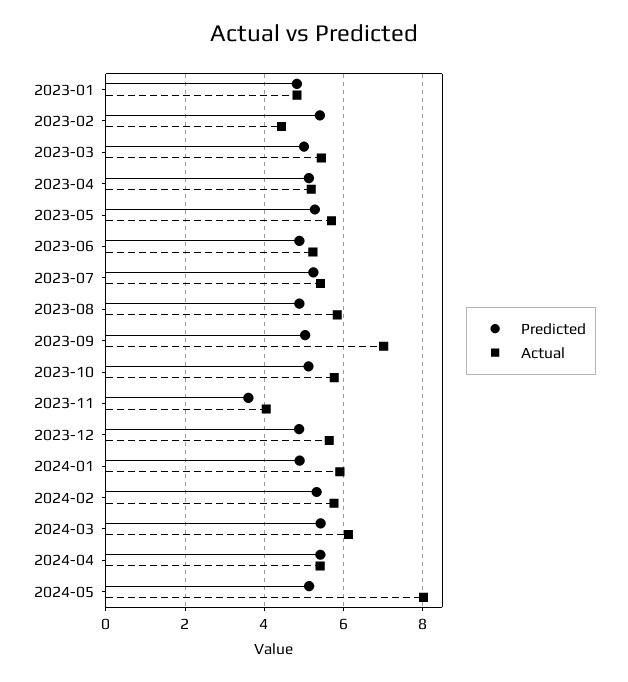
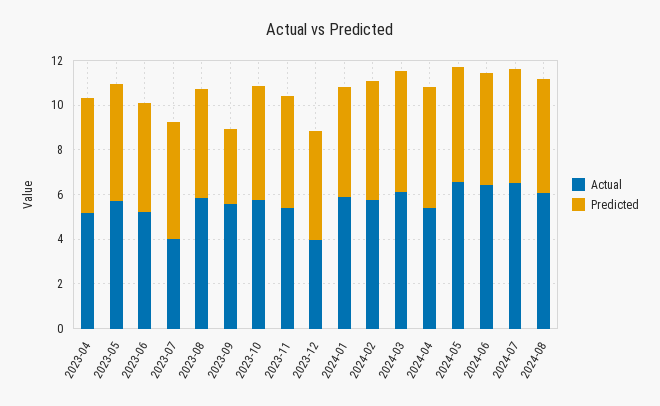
Predicted, 2023-01: 4.8 -> none
Actual, 2023-01: 4.8 -> none
Predicted, 2023-02: 5.4 -> none
Actual, 2023-02: 4.4 -> none
Predicted, 2023-03: 5 -> none
Actual, 2023-03: 5.4 -> none
Actual, 2023-07: 5.4 -> 4
Predicted, 2023-09: 5 -> 3.5
Actual, 2023-09: 7 -> 5.5
Predicted, 2023-11: 3.6 -> 5
Actual, 2023-11: 4 -> 5.5
Actual, 2023-12: 5.6 -> 4
Actual, 2024-05: 8 -> 6.5
Actual, 2024-06: none -> 6.5
Predicted, 2024-06: none -> 5
Actual, 2024-07: none -> 6.5
Predicted, 2024-07: none -> 5
Actual, 2024-08: none -> 6
Predicted, 2024-08: none -> 5

